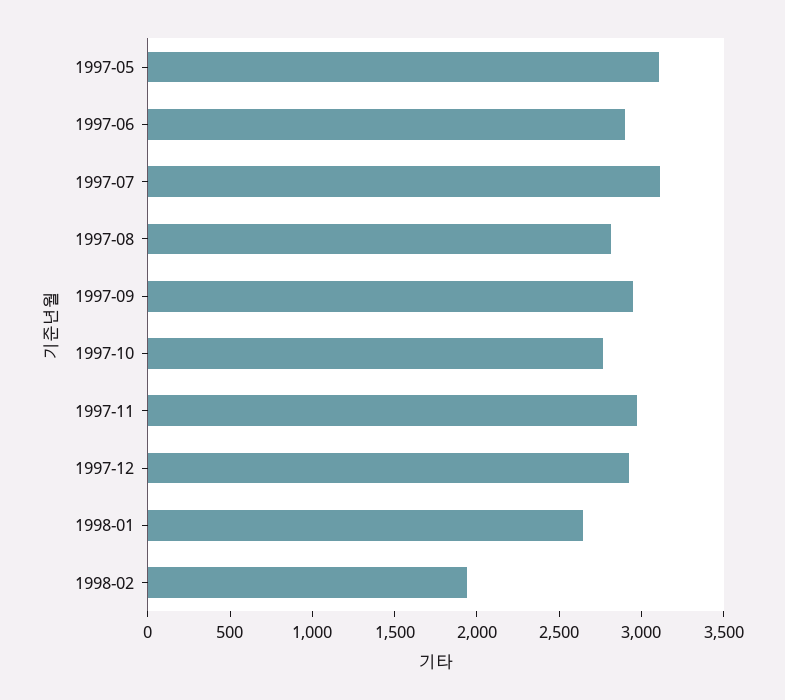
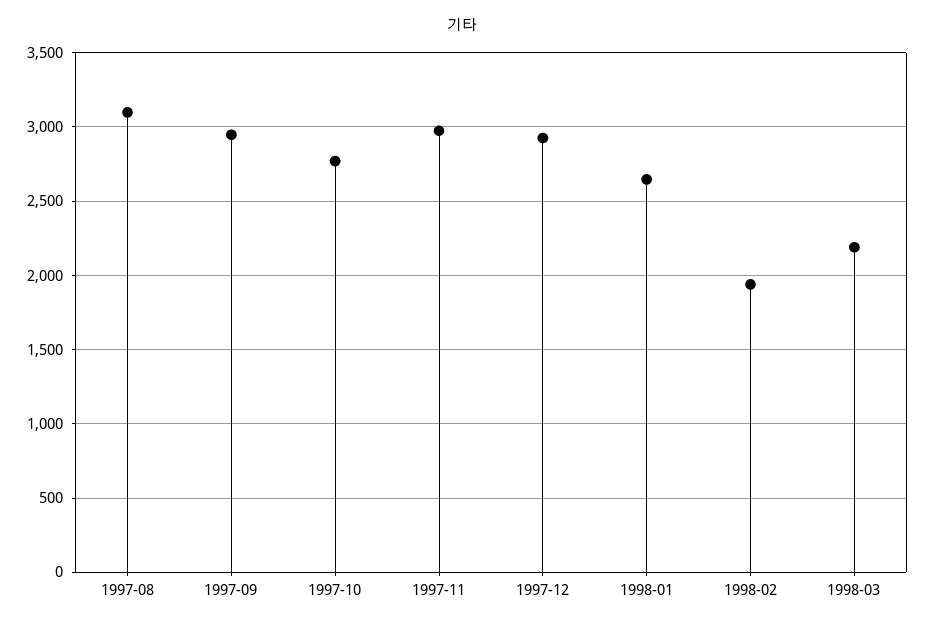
1997-05: 3100 -> none
1997-06: 2900 -> none
1997-07: 3100 -> none
1997-08: 2800 -> 3100
1998-03: none -> 2200

